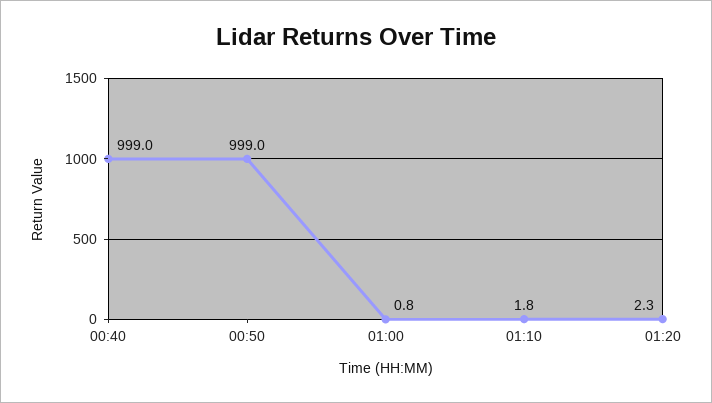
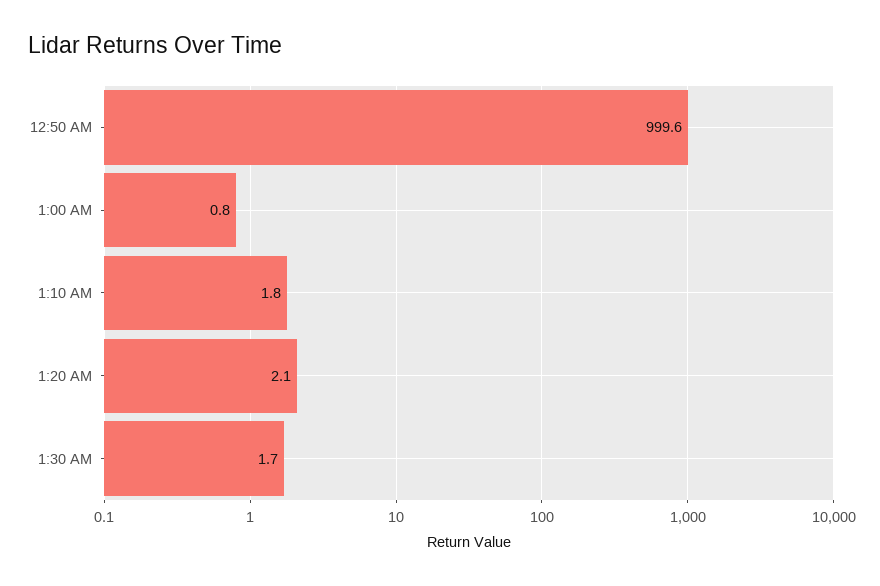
00:40: 999 -> none
00:50: 999 -> 999.6
01:20: 2.3 -> 2.1
1:30 AM: none -> 1.7

